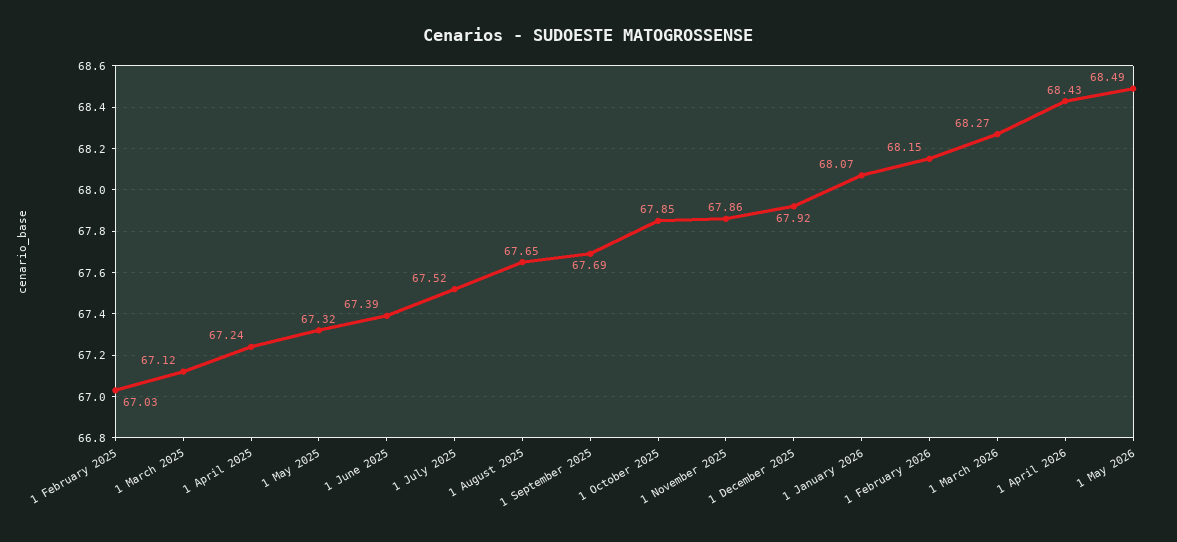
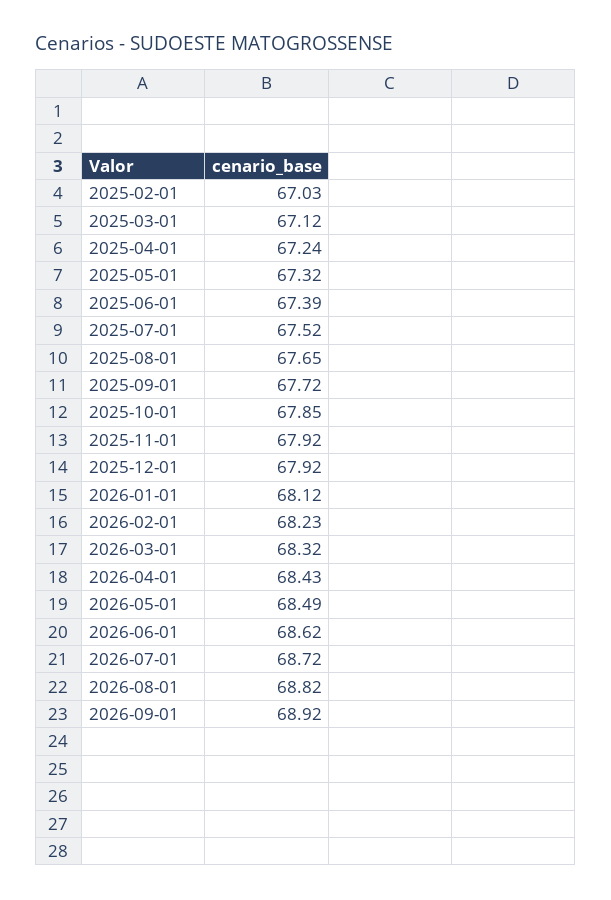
1 September 2025: 67.69 -> 67.72
1 November 2025: 67.86 -> 67.92
1 January 2026: 68.07 -> 68.12
1 February 2026: 68.15 -> 68.23
1 March 2026: 68.27 -> 68.32
2026-06-01: none -> 68.62
2026-07-01: none -> 68.72
2026-08-01: none -> 68.82
2026-09-01: none -> 68.92

